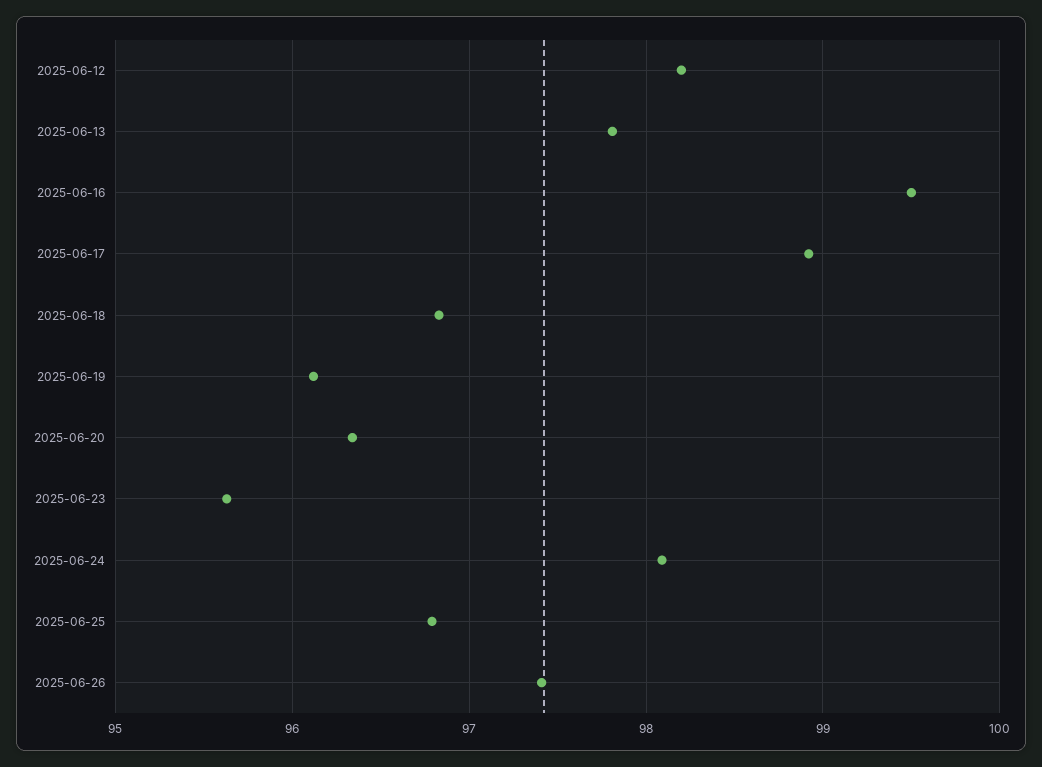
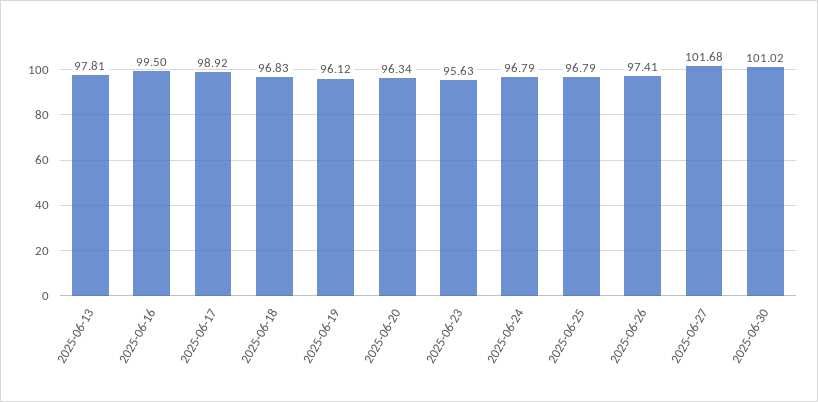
2025-06-12: 98.2 -> none
2025-06-24: 98.1 -> 96.79
2025-06-27: none -> 101.68
2025-06-30: none -> 101.02

